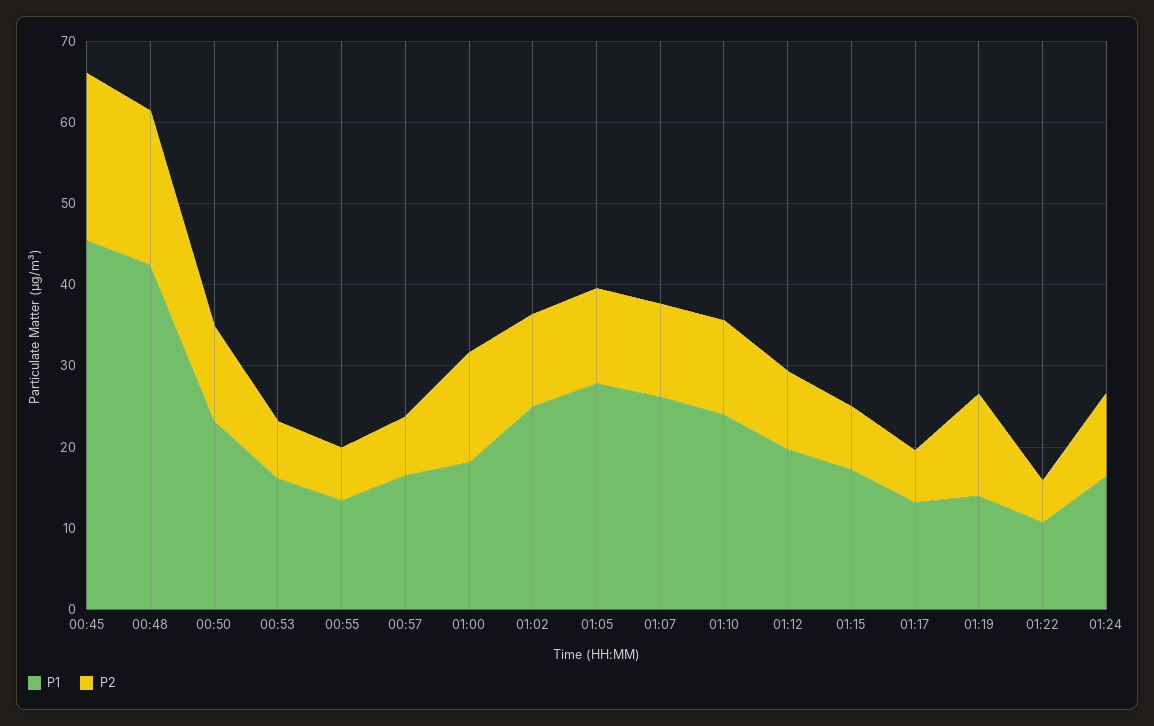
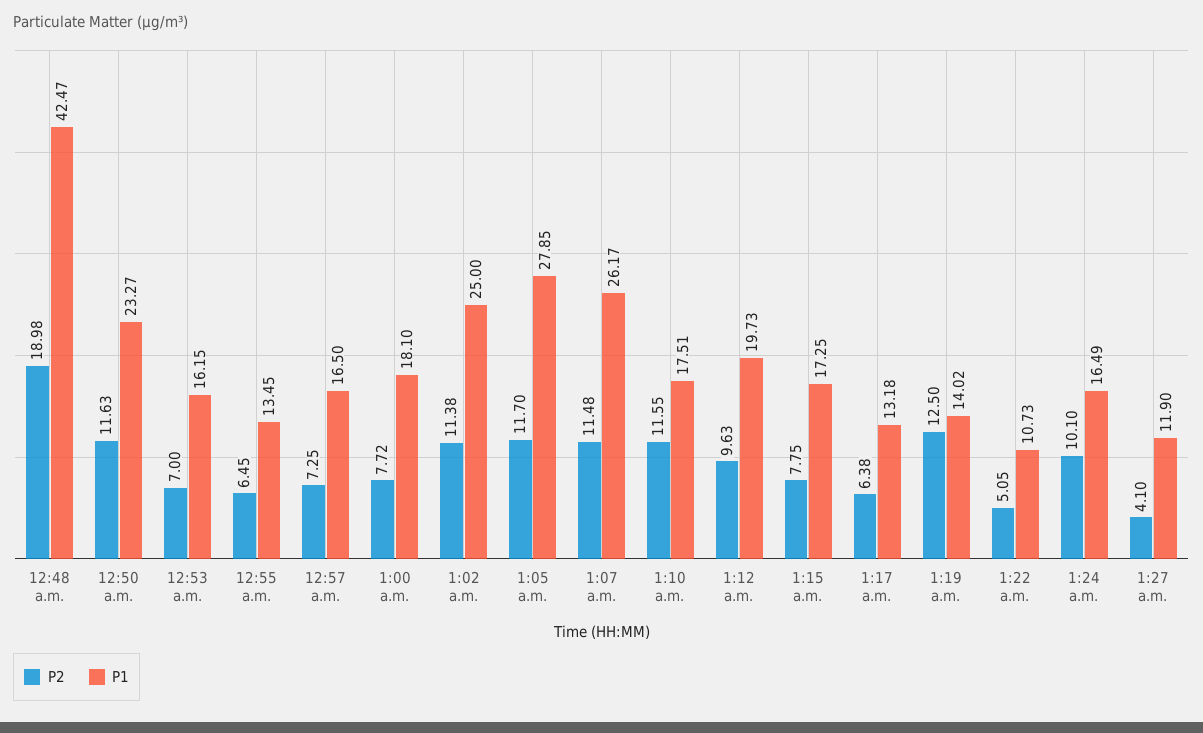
P1, 00:45: 46 -> none
P2, 00:45: 20 -> none
P2, 01:00: 14 -> 7.72
P1, 01:10: 24 -> 17.51
P2, 1:27 a.m.: none -> 4.1
P1, 1:27 a.m.: none -> 11.9

